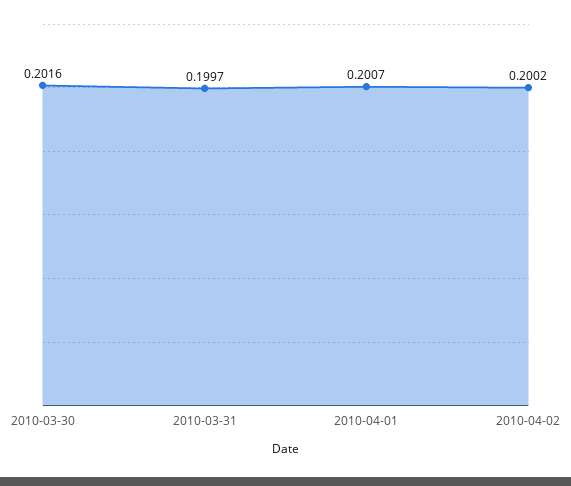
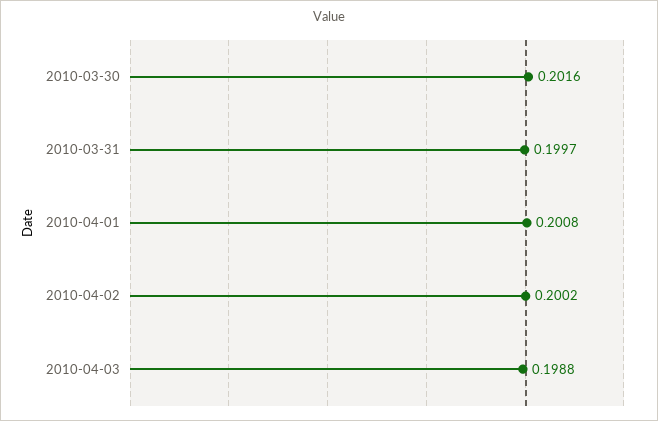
2010-04-01: 0.2007 -> 0.2008
2010-04-03: none -> 0.1988

